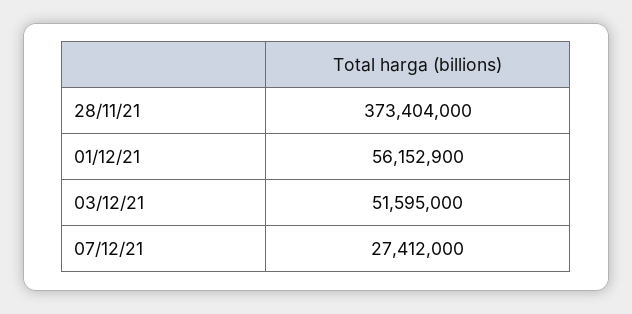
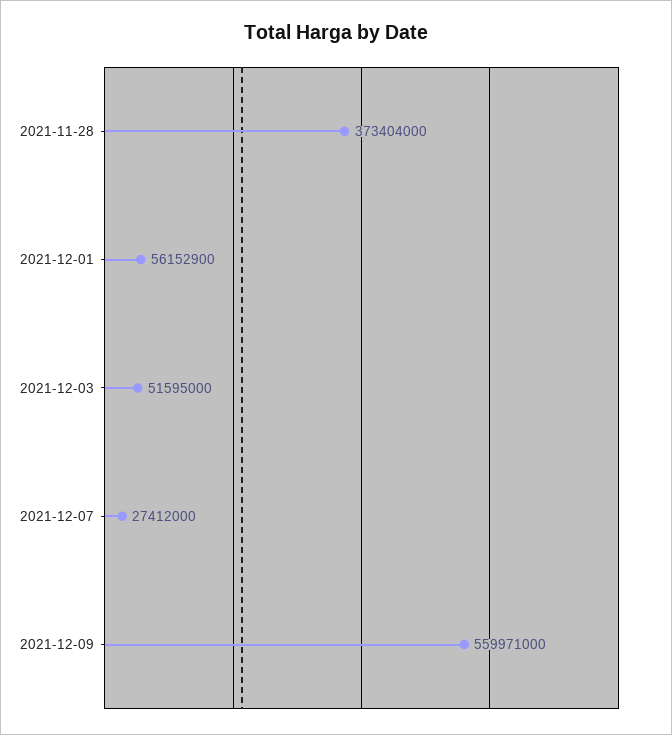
2021-12-09: none -> 559971000

